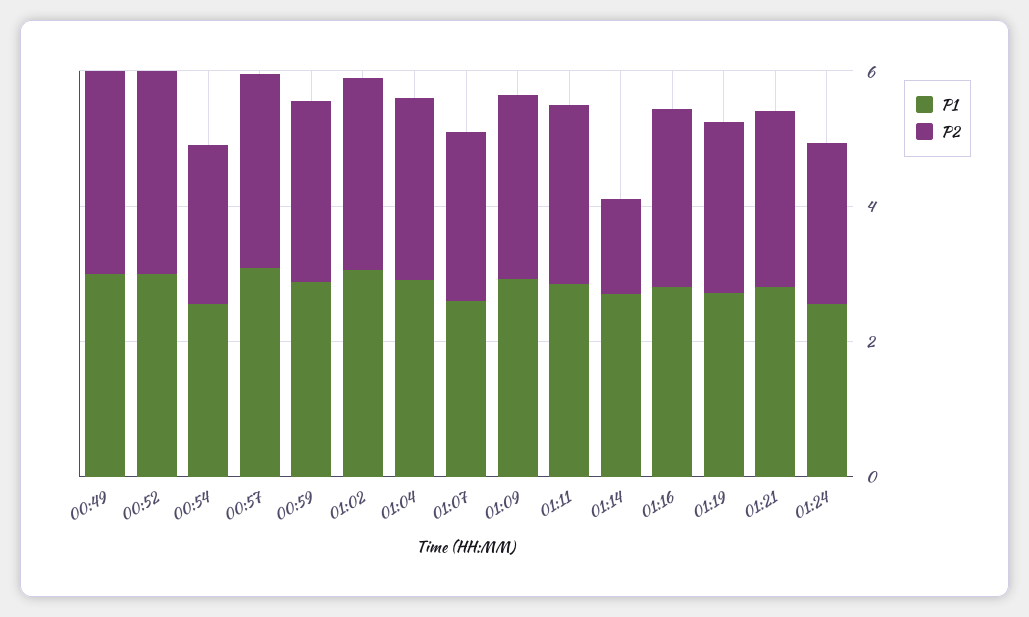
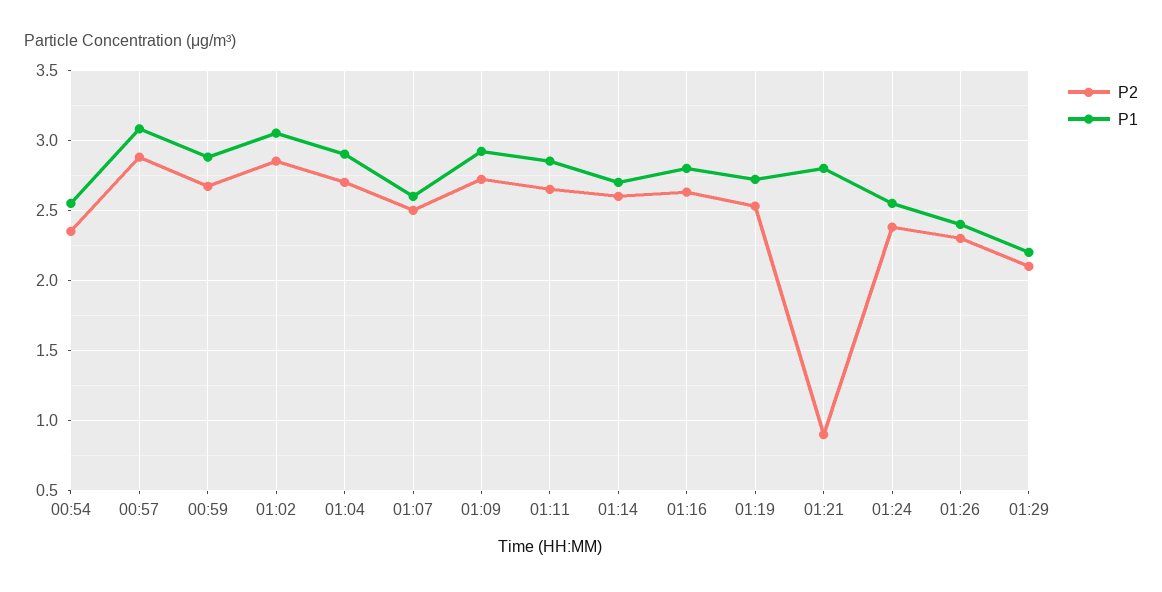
P1, 00:49: 3 -> none
P2, 00:49: 3 -> none
P1, 00:52: 3 -> none
P2, 00:52: 3 -> none
P2, 01:14: 1.5 -> 2.6
P2, 01:21: 2.5 -> 0.9
P2, 01:26: none -> 2.3
P1, 01:26: none -> 2.4
P2, 01:29: none -> 2.1
P1, 01:29: none -> 2.2

